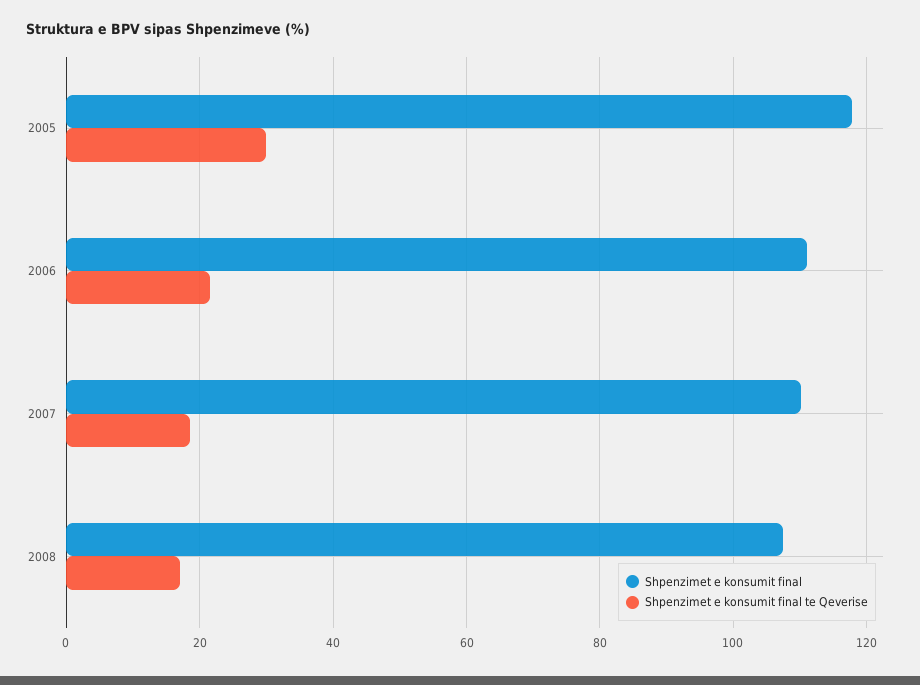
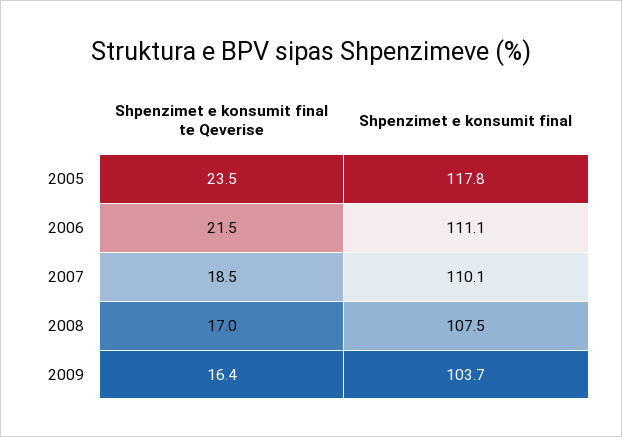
Shpenzimet e konsumit final te Qeverise, 2005: 30 -> 23.5
Shpenzimet e konsumit final te Qeverise, 2009: none -> 16.4
Shpenzimet e konsumit final, 2009: none -> 103.7

